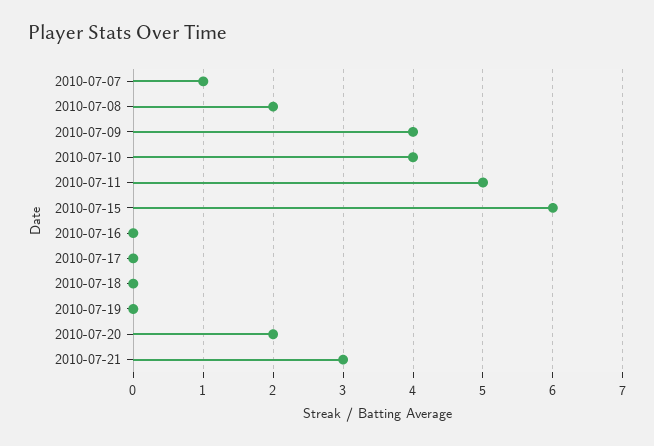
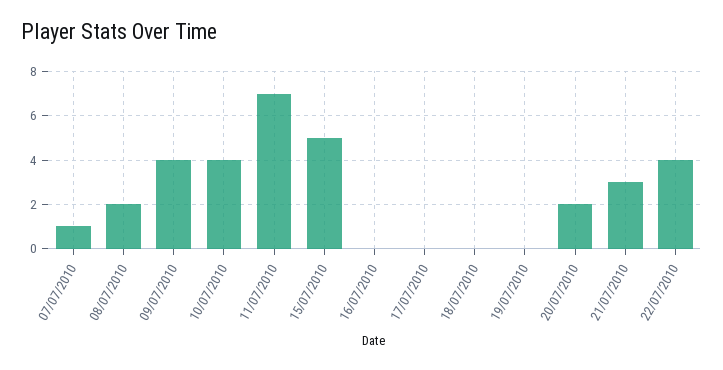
2010-07-11: 5 -> 7
2010-07-15: 6 -> 5
22/07/2010: none -> 4

